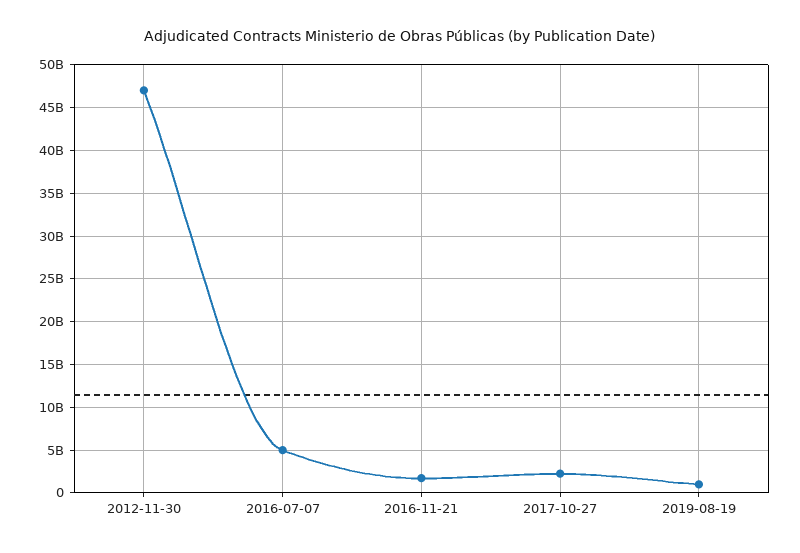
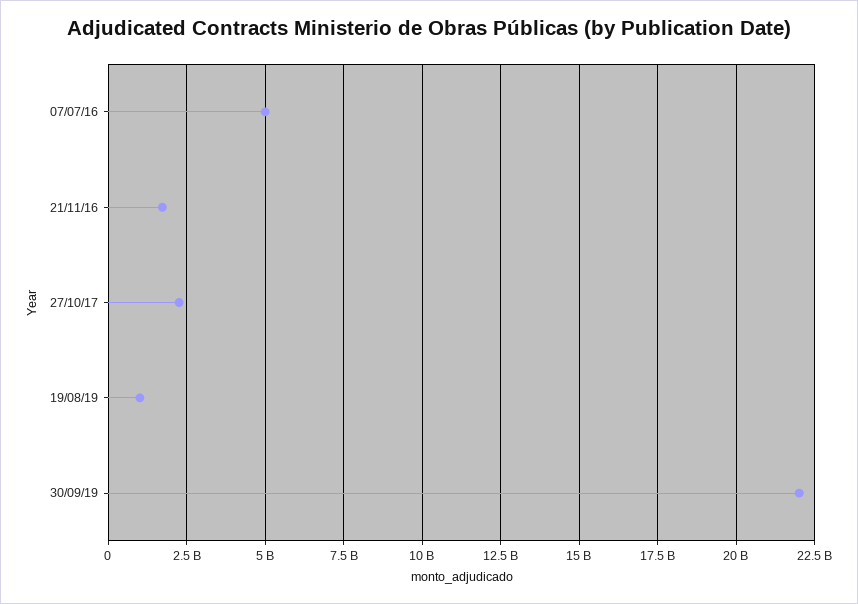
2012-11-30: 47000000000 -> none
30/09/19: none -> 22000000000

